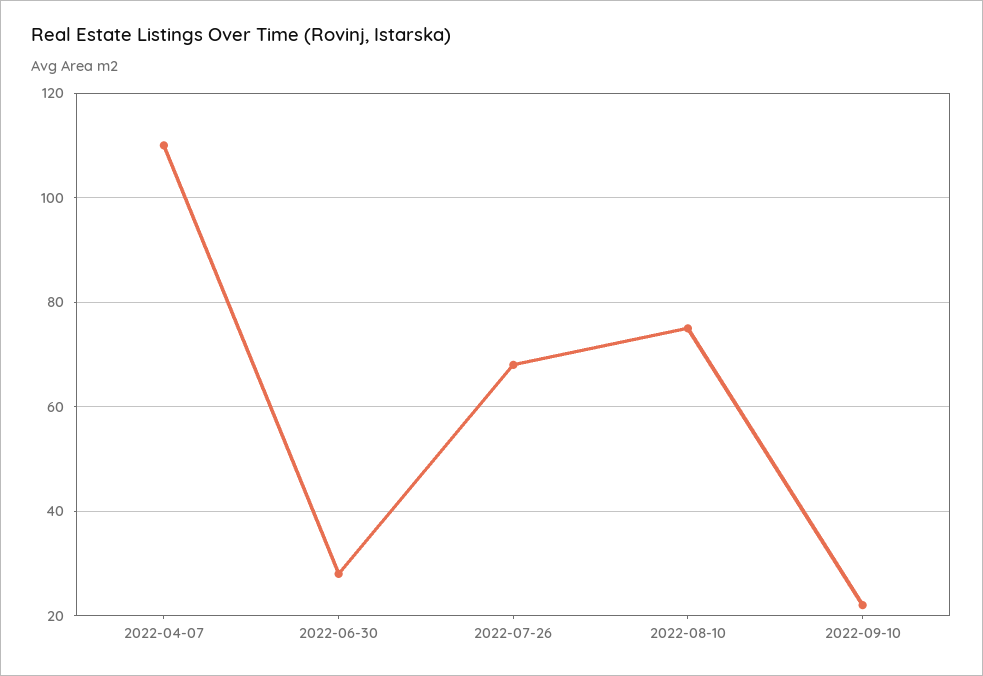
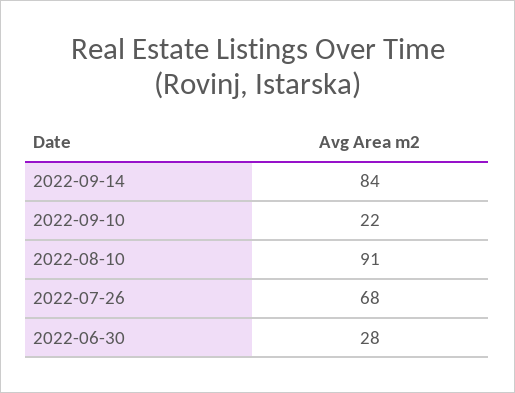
2022-04-07: 110 -> none
2022-08-10: 75 -> 91
2022-09-14: none -> 84

